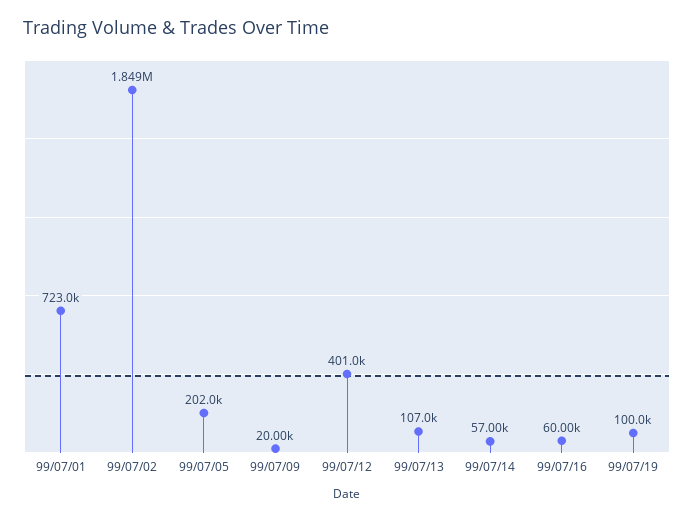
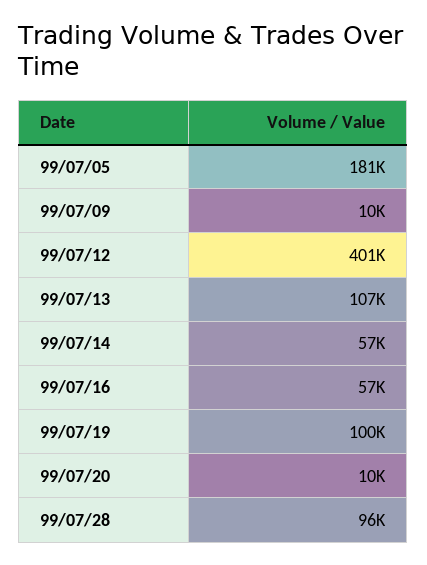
99/07/01: 723000 -> none
99/07/02: 1849000 -> none
99/07/05: 202000 -> 181000
99/07/09: 20000 -> 10000
99/07/16: 60000 -> 57000
99/07/20: none -> 10000
99/07/28: none -> 96000

